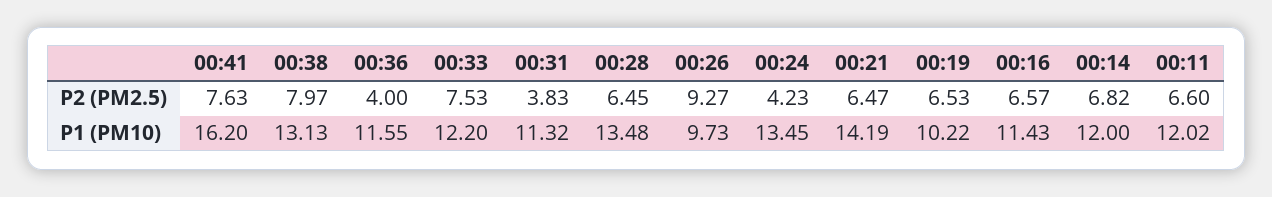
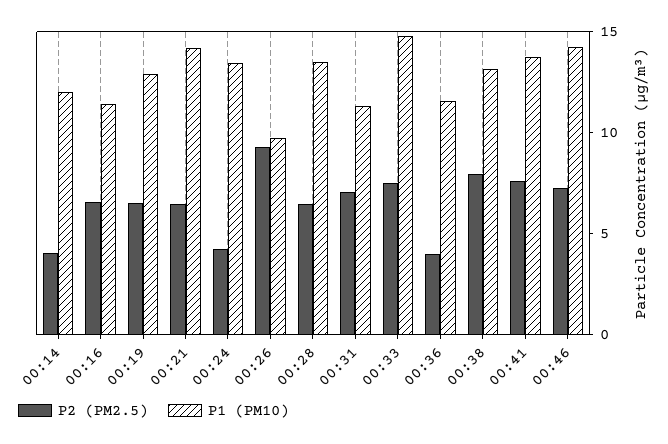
P2 (PM2.5), 00:31: 3.83 -> 7
P2 (PM2.5), 00:14: 6.82 -> 4
P2 (PM2.5), 00:11: 6.6 -> none
P1 (PM10), 00:41: 16.2 -> 14
P1 (PM10), 00:33: 12.2 -> 15
P1 (PM10), 00:19: 10.22 -> 13
P1 (PM10), 00:11: 12.02 -> none
P2 (PM2.5), 00:46: none -> 7
P1 (PM10), 00:46: none -> 14

